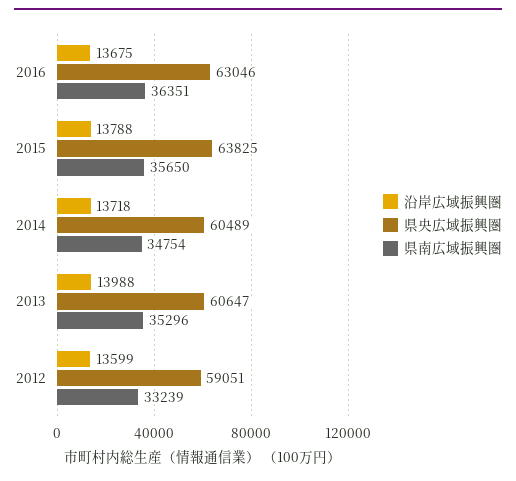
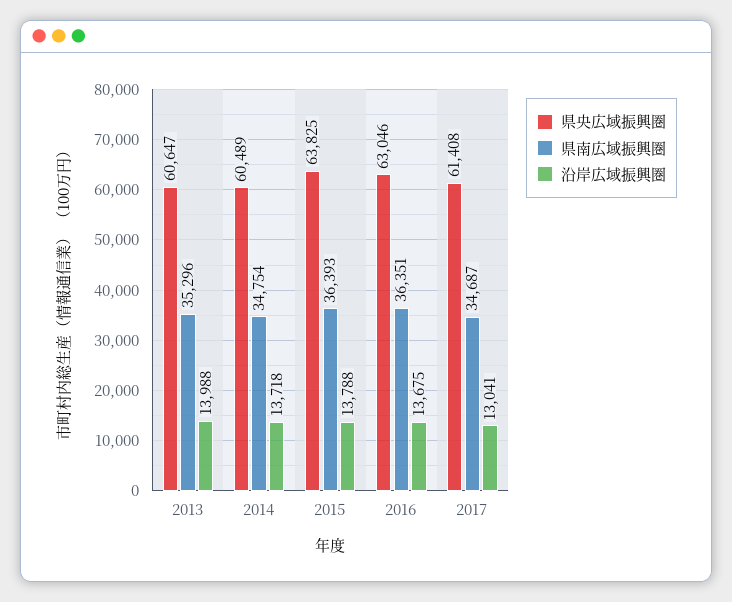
県南広域振興圏, 2015: 35650 -> 36393
沿岸広域振興圏, 2012: 13599 -> none
県央広域振興圏, 2012: 59051 -> none
県南広域振興圏, 2012: 33239 -> none
県央広域振興圏, 2017: none -> 61408
県南広域振興圏, 2017: none -> 34687
沿岸広域振興圏, 2017: none -> 13041

